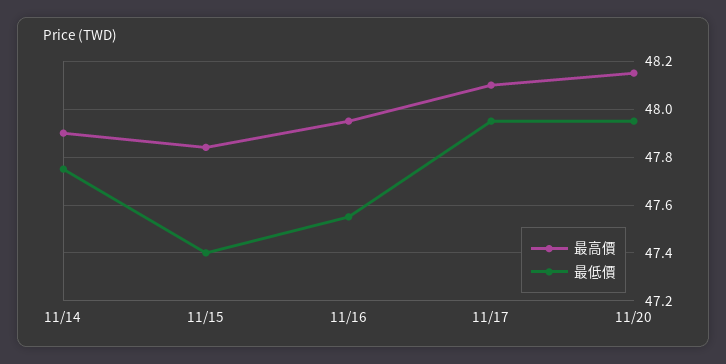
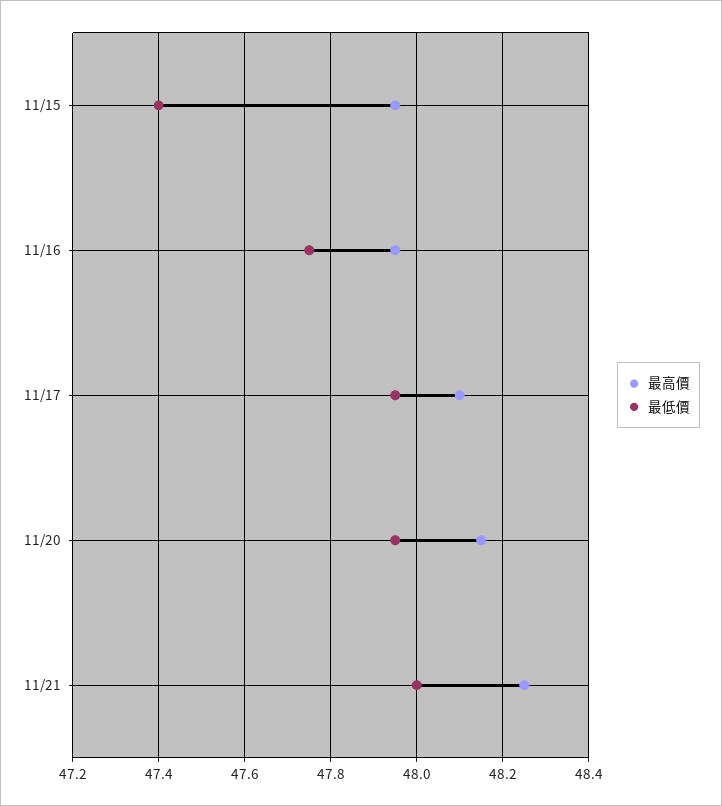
最高價, 11/14: 47.9 -> none
最低價, 11/14: 47.75 -> none
最高價, 11/15: 47.85 -> 47.95
最低價, 11/16: 47.55 -> 47.75
最高價, 11/21: none -> 48.25
最低價, 11/21: none -> 48

